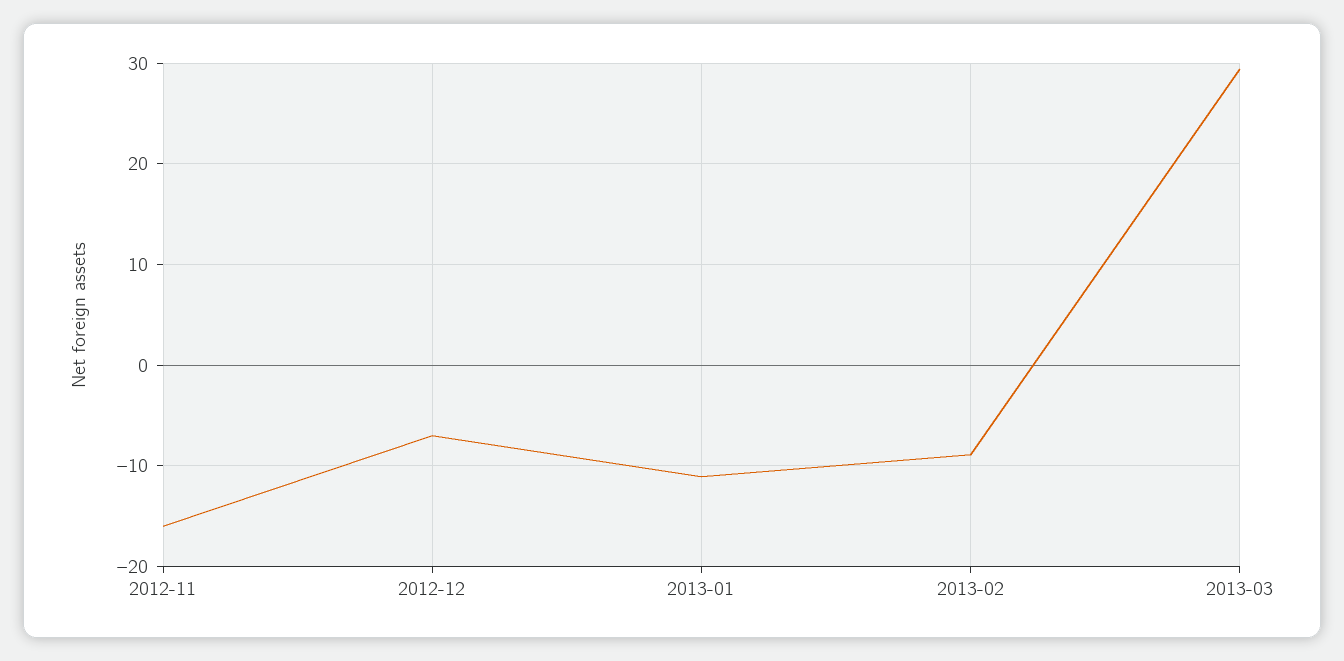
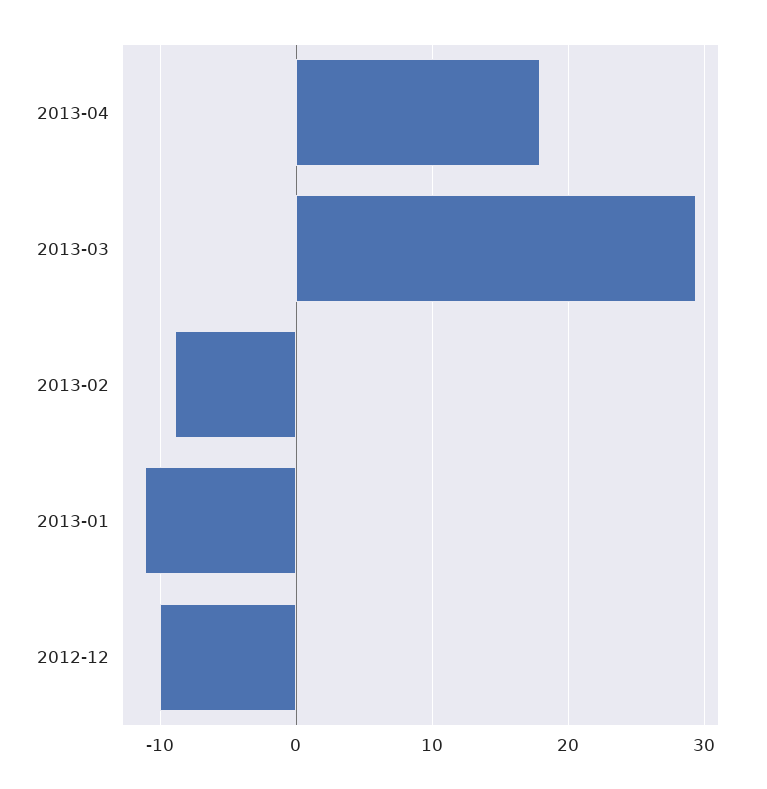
2012-11: -16 -> none
2012-12: -7 -> -10
2013-04: none -> 18

